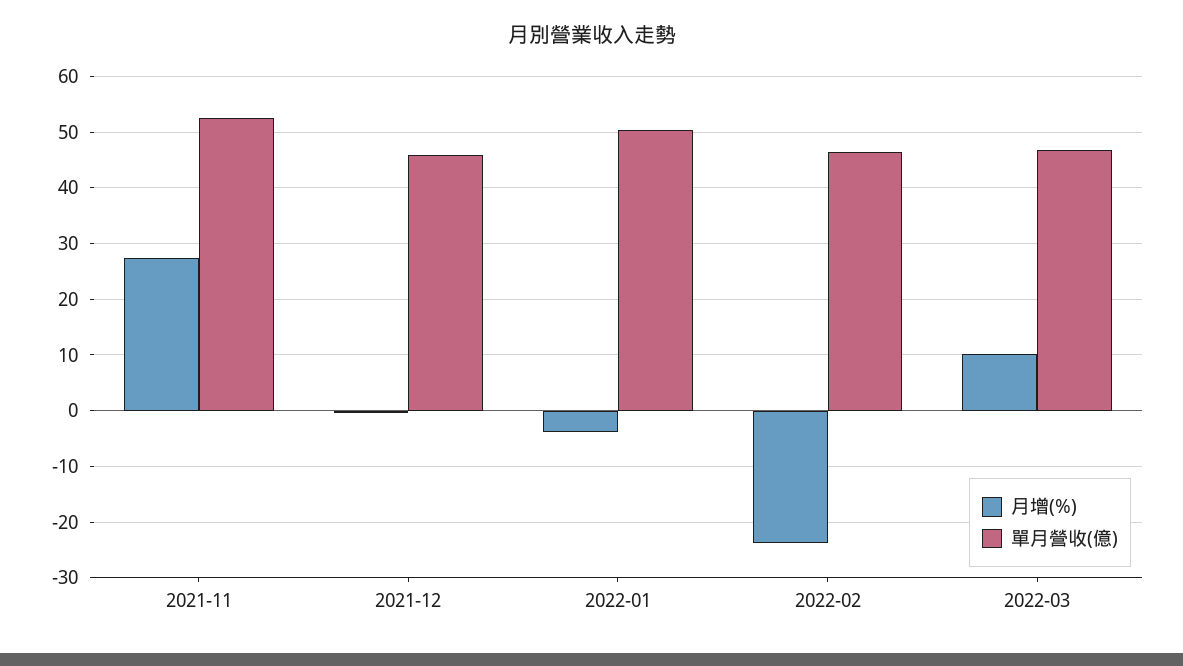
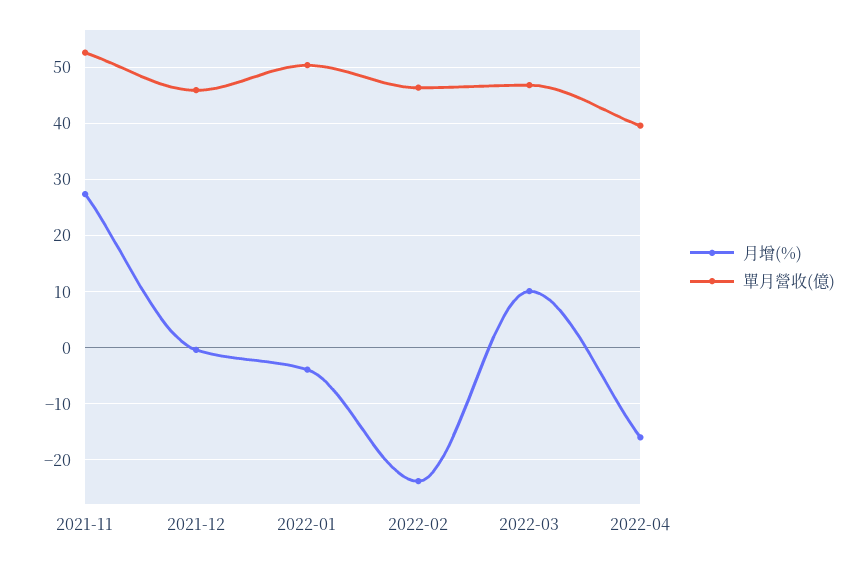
月增(%), 2022-04: none -> -16
單月營收(億), 2022-04: none -> 40

